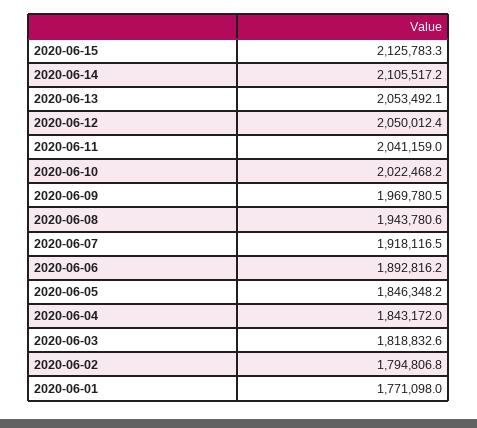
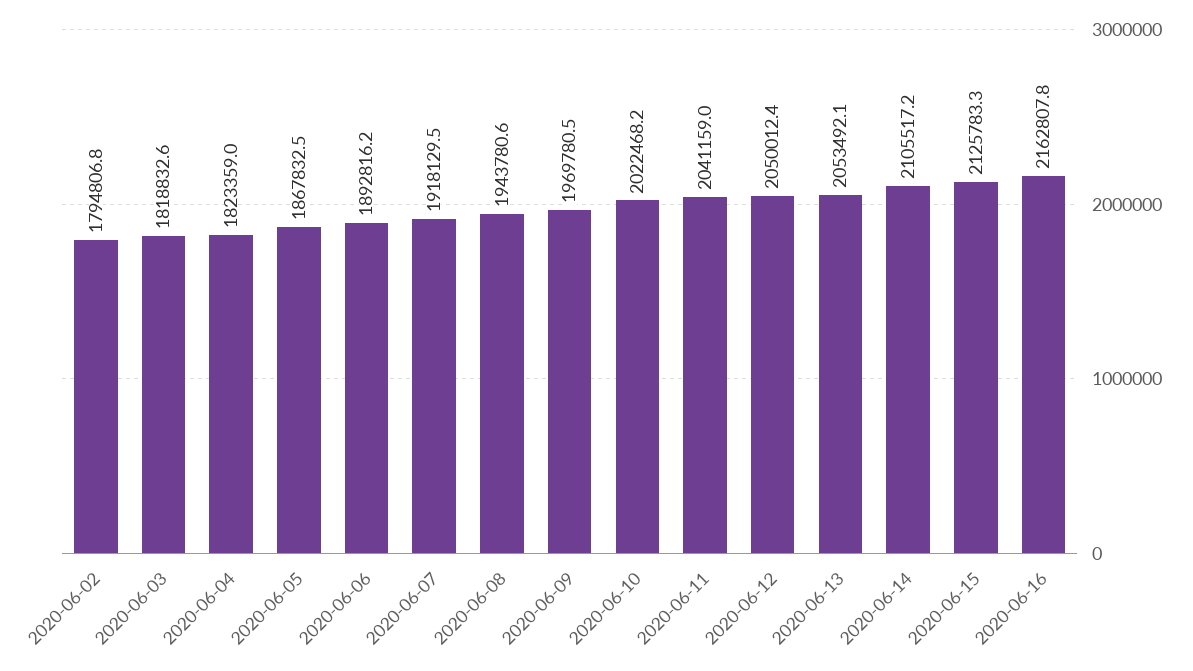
2020-06-07: 1918116.5 -> 1918129.5
2020-06-05: 1846348.2 -> 1867832.5
2020-06-04: 1843172 -> 1823359
2020-06-01: 1771098 -> none
2020-06-16: none -> 2162807.8

